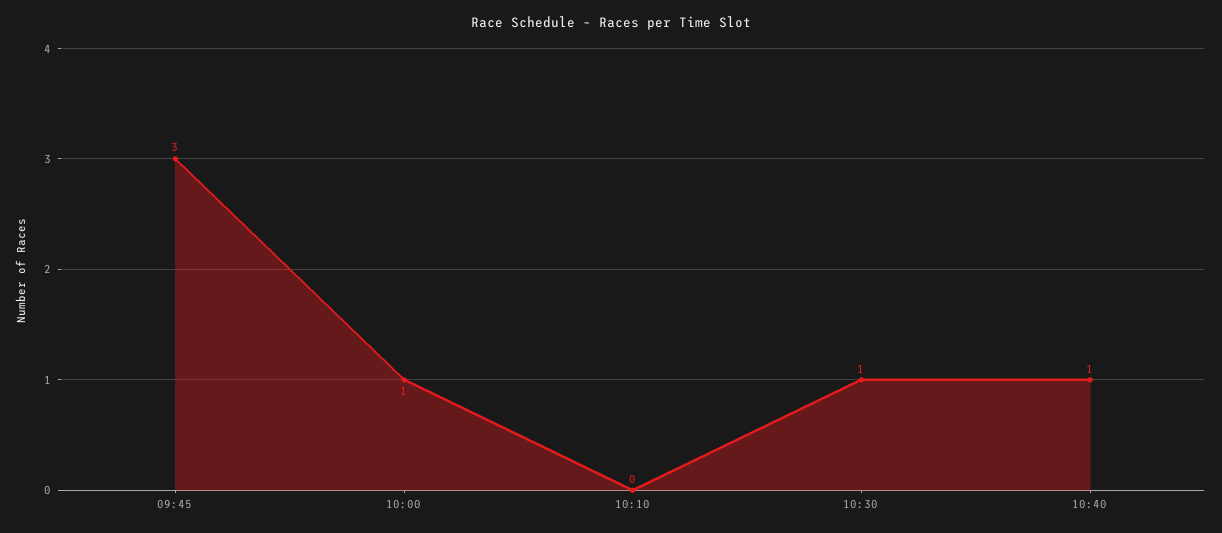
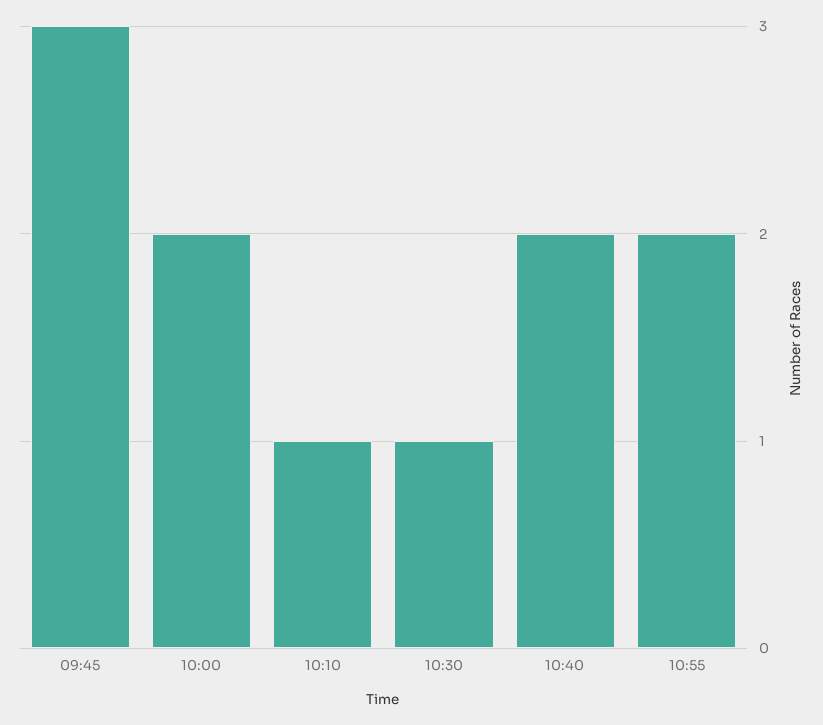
10:00: 1 -> 2
10:10: 0 -> 1
10:40: 1 -> 2
10:55: none -> 2

